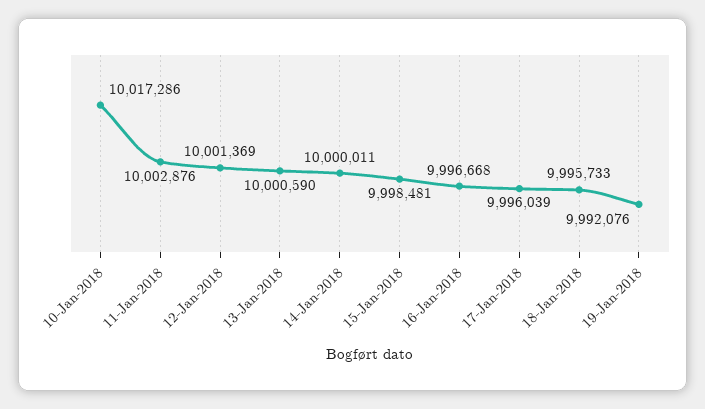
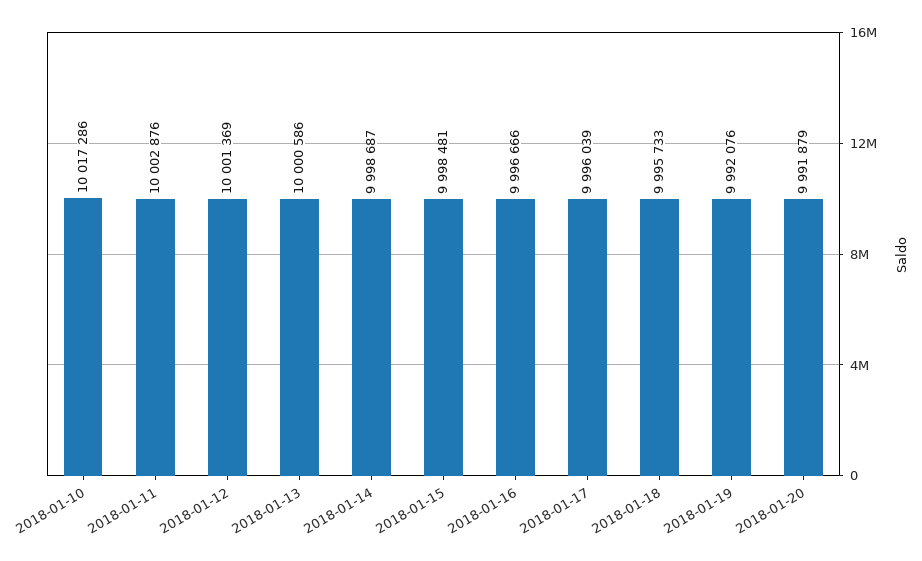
13-Jan-2018: 10000590 -> 10000586
14-Jan-2018: 10000011 -> 9998687
16-Jan-2018: 9996668 -> 9996666
2018-01-20: none -> 9991879

